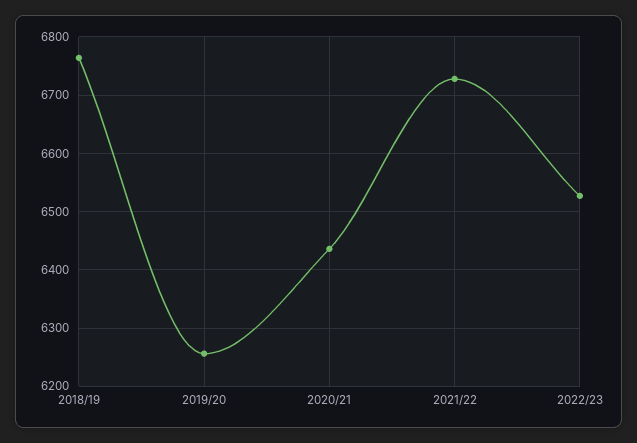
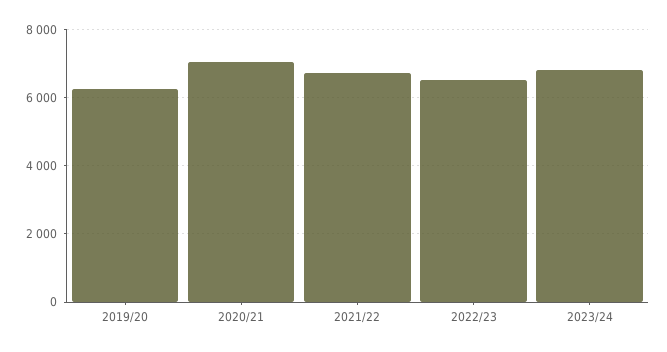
2018/19: 6760 -> none
2020/21: 6440 -> 7000
2023/24: none -> 6800

